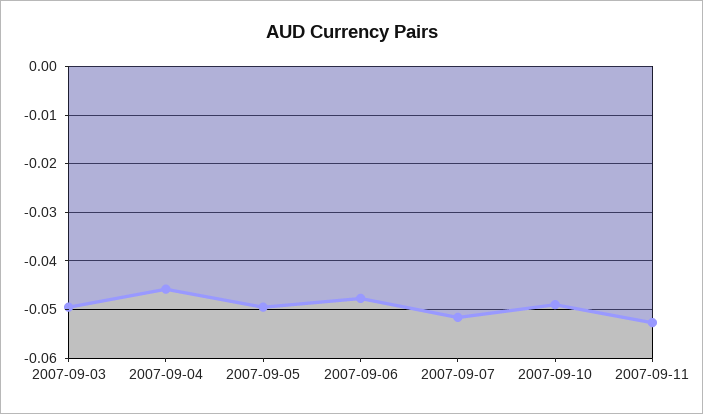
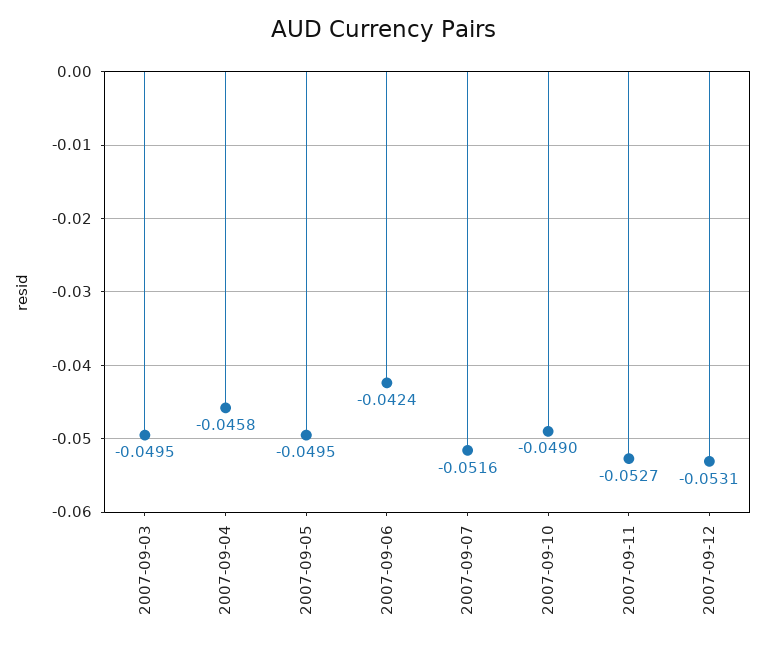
2007-09-06: -0.048 -> -0.0424
2007-09-12: none -> -0.0531

